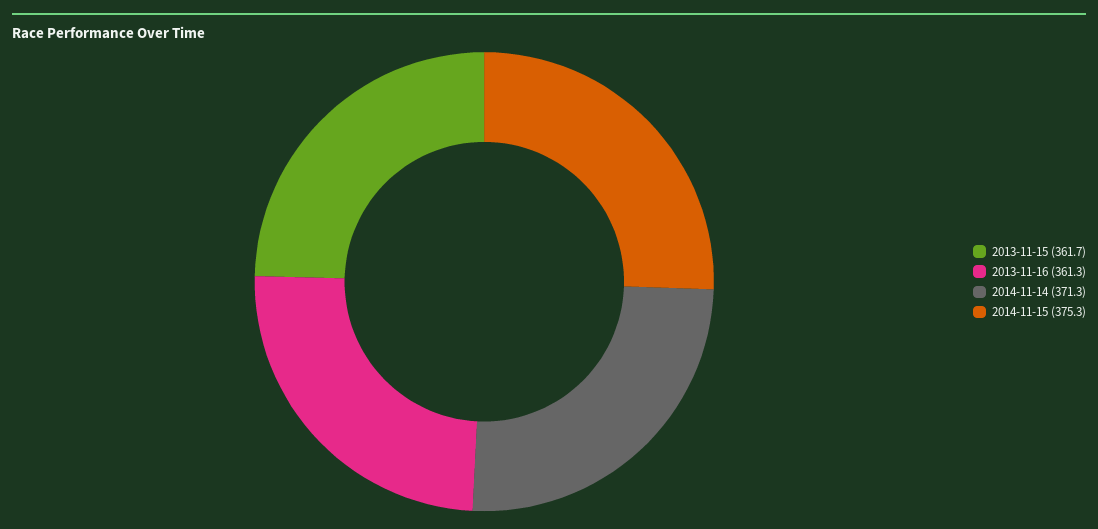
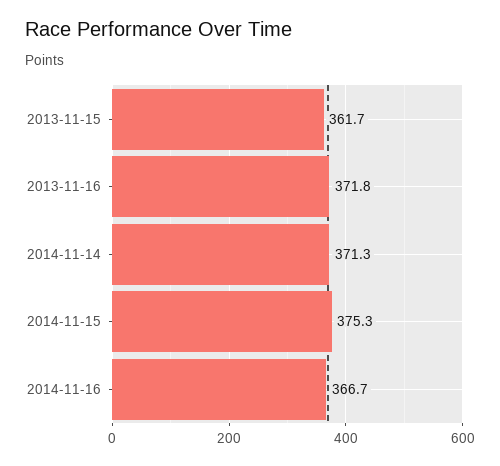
2013-11-16: 361.3 -> 371.8
2014-11-16: none -> 366.7

